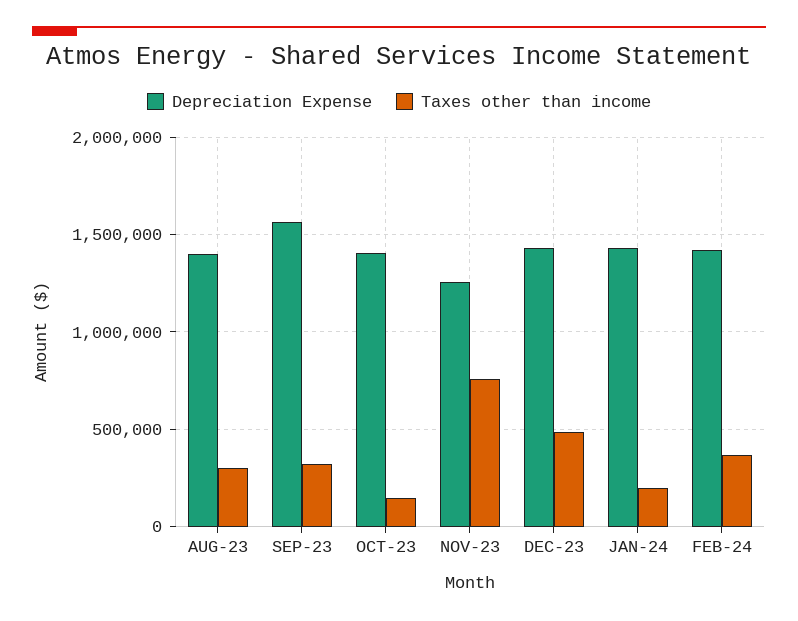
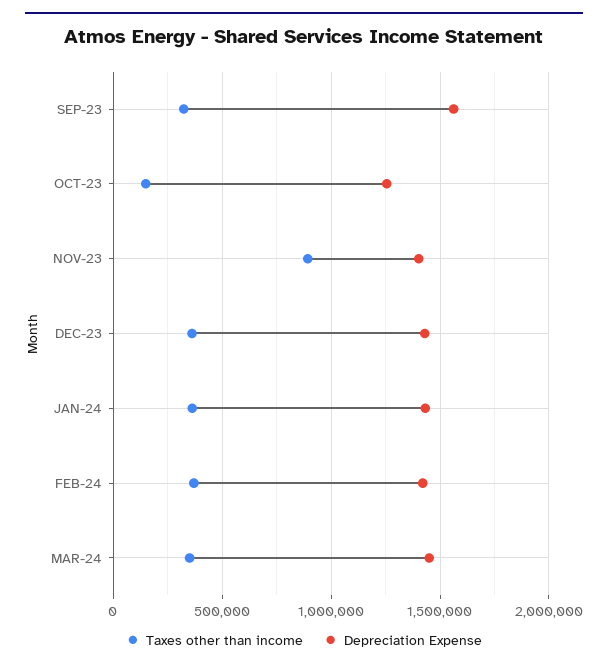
Depreciation Expense, AUG-23: 1400000 -> none
Taxes other than income, AUG-23: 300000 -> none
Depreciation Expense, OCT-23: 1400000 -> 1250000
Depreciation Expense, NOV-23: 1250000 -> 1400000
Taxes other than income, NOV-23: 750000 -> 900000
Taxes other than income, DEC-23: 500000 -> 350000
Taxes other than income, JAN-24: 200000 -> 350000
Taxes other than income, MAR-24: none -> 350000
Depreciation Expense, MAR-24: none -> 1450000

